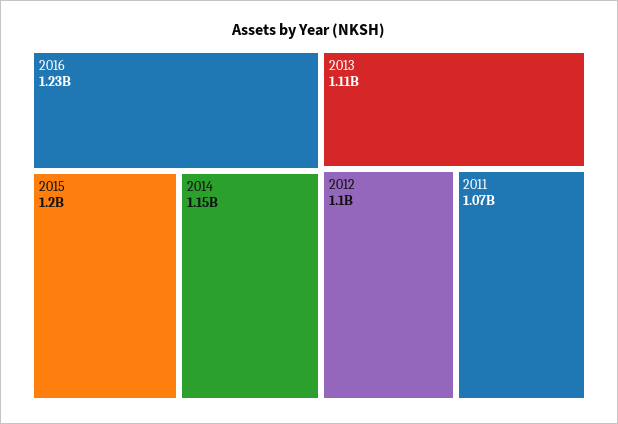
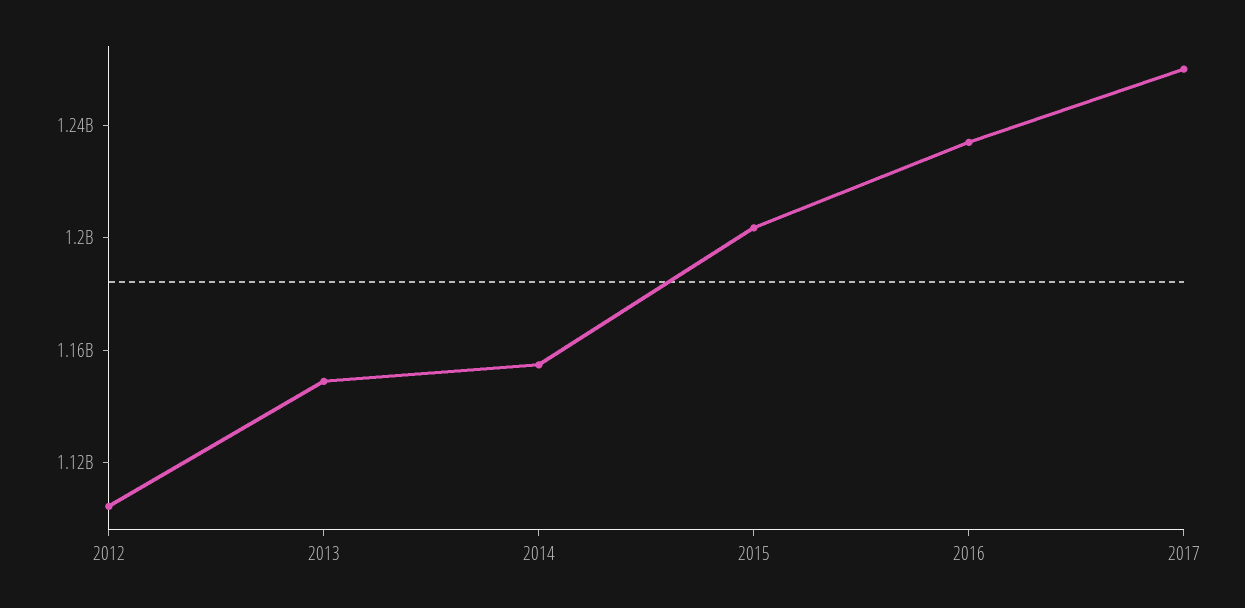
2013: 1110000000 -> 1150000000
2011: 1070000000 -> none
2017: none -> 1260000000

